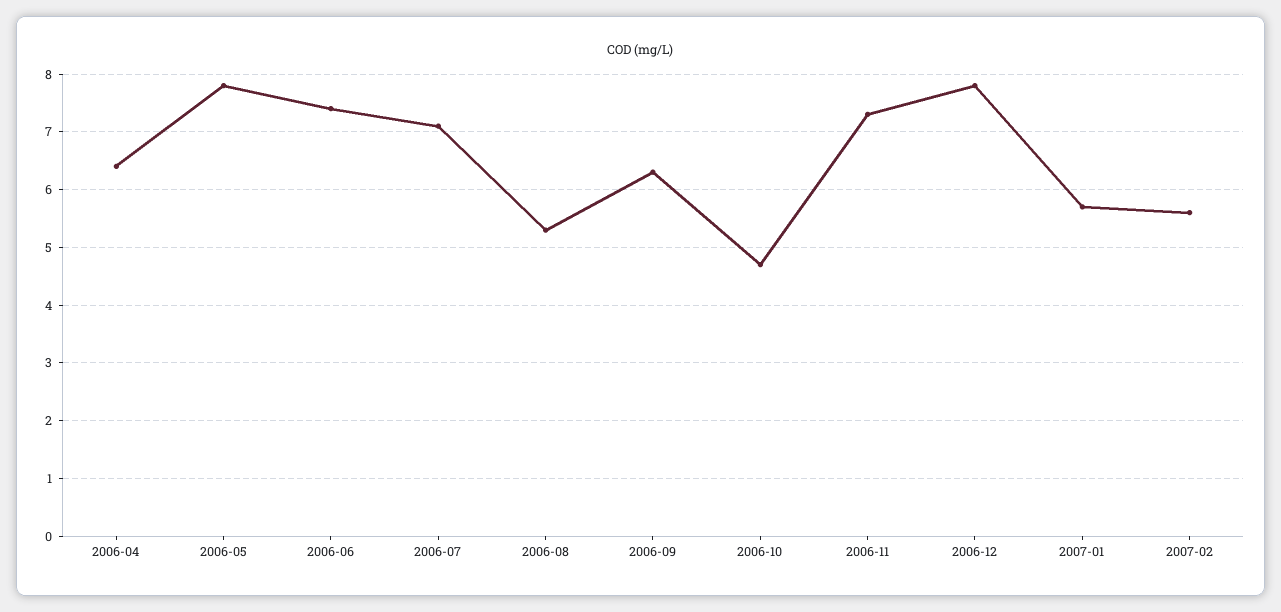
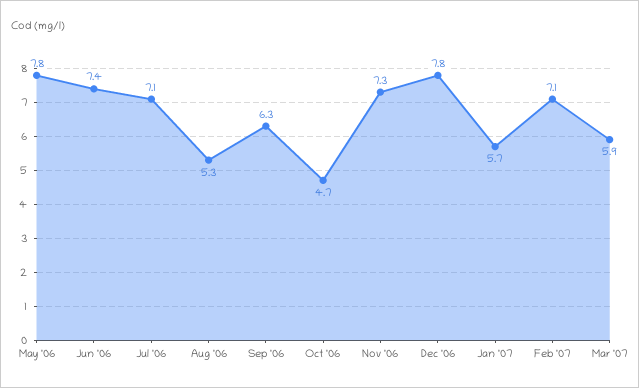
2006-04: 6.5 -> none
2007-02: 5.5 -> 7.1
Mar '07: none -> 5.9

